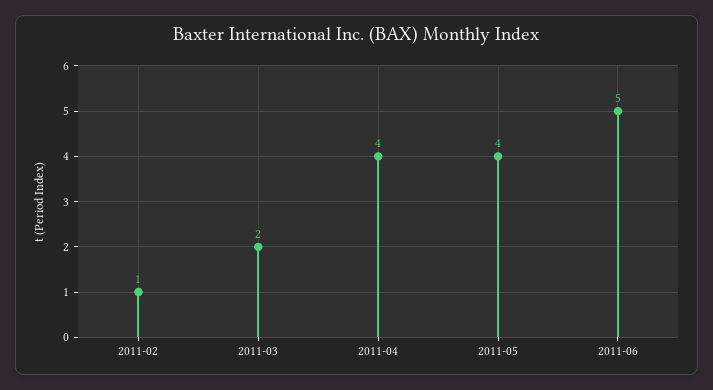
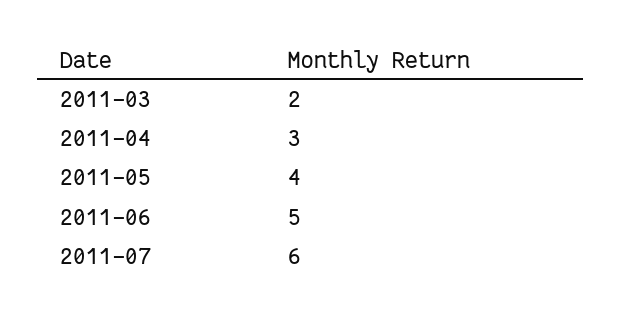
2011-02: 1 -> none
2011-04: 4 -> 3
2011-07: none -> 6

